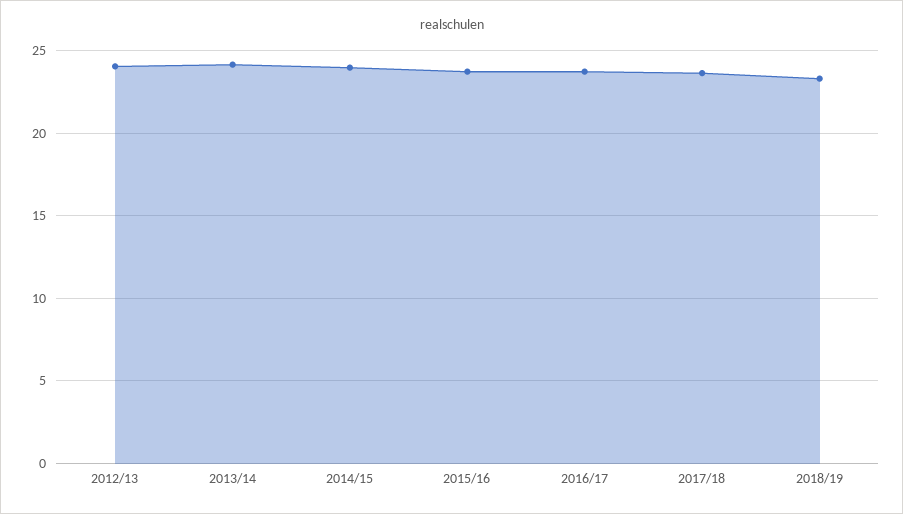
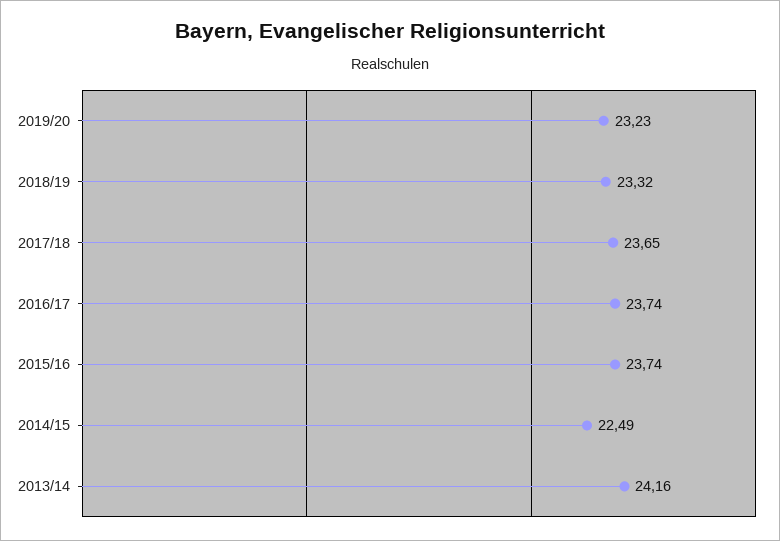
2012/13: 24 -> none
2014/15: 24 -> 22.49
2019/20: none -> 23.23

